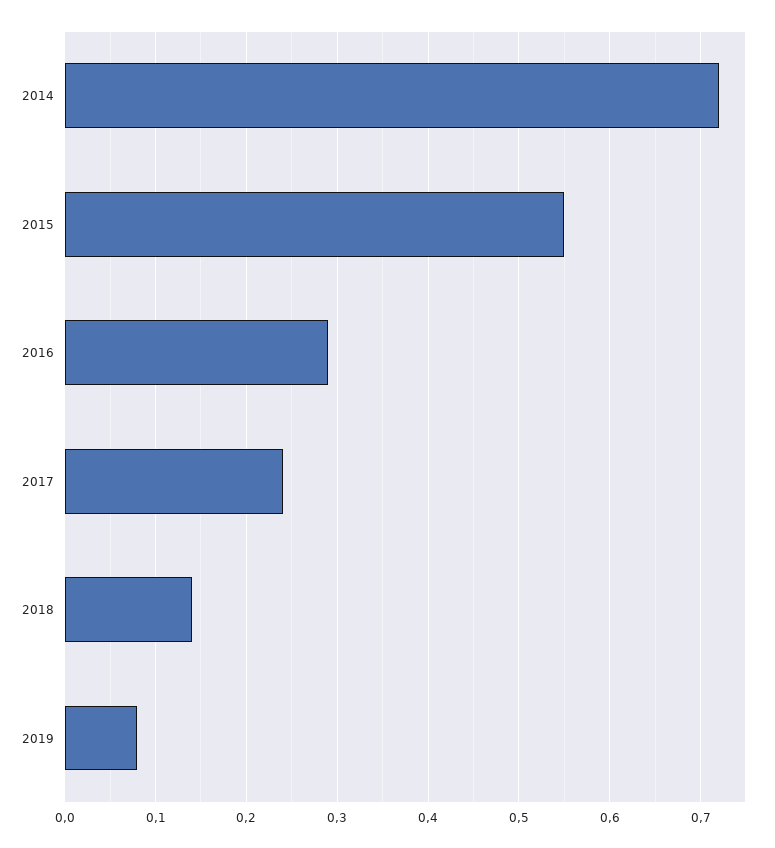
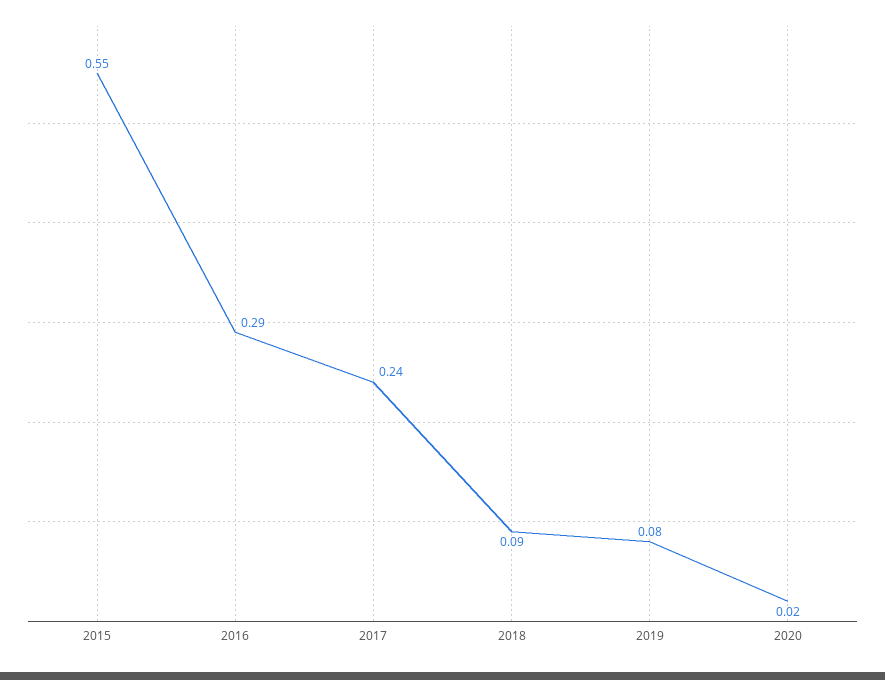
2014: 0.72 -> none
2018: 0.14 -> 0.09
2020: none -> 0.02

